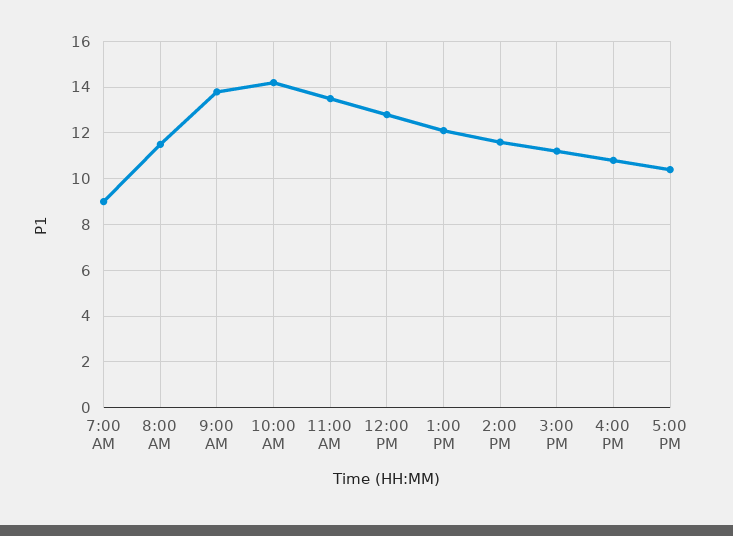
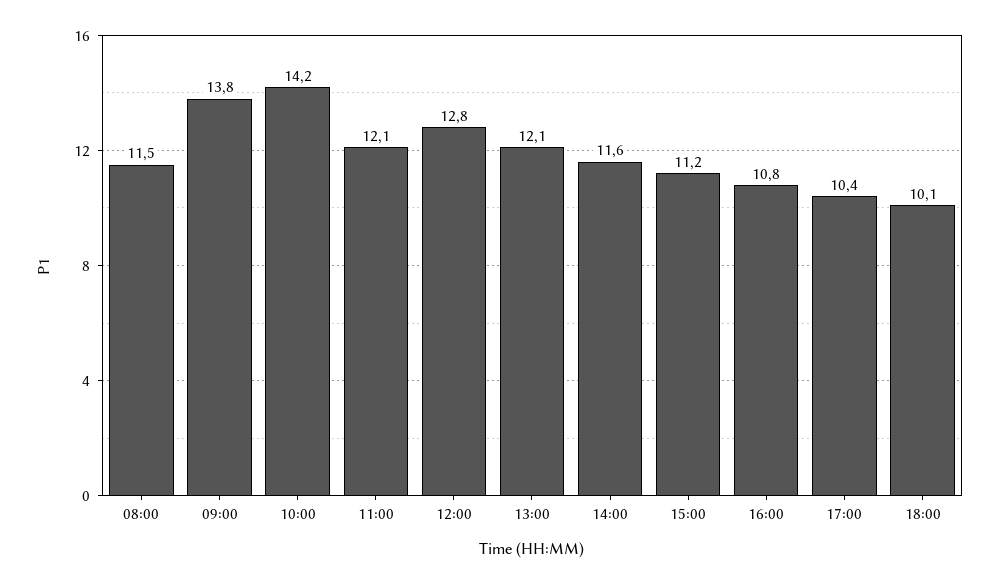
7:00 AM: 9 -> none
11:00 AM: 13.5 -> 12.1
18:00: none -> 10.1

